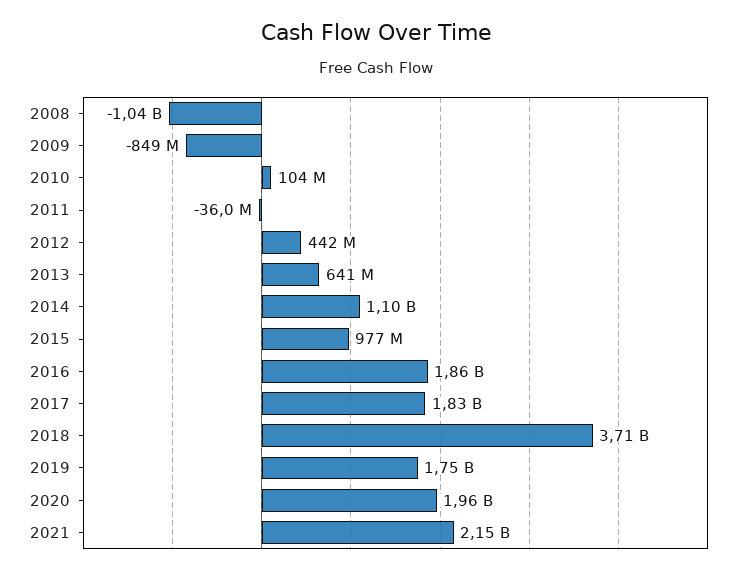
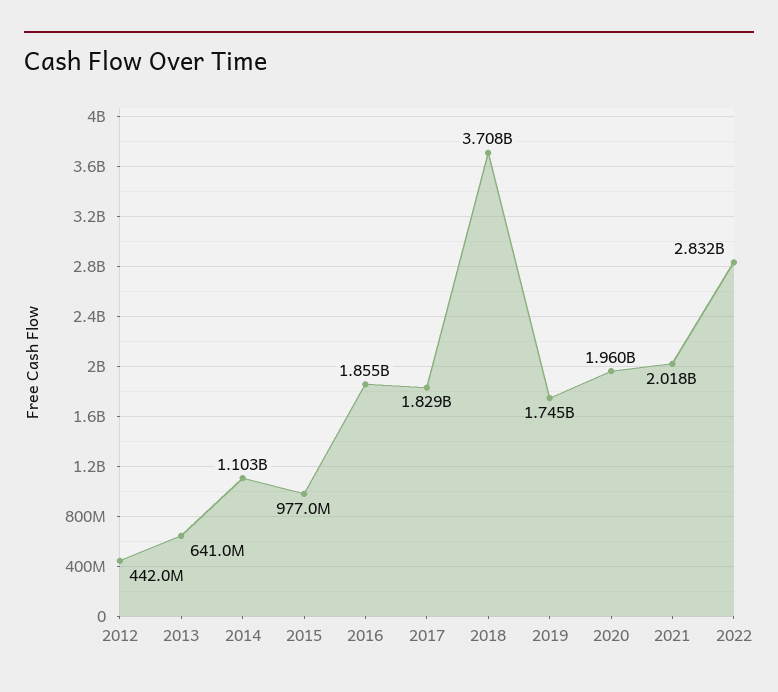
2008: -1040000000 -> none
2009: -849000000 -> none
2010: 104000000 -> none
2011: -36000000 -> none
2021: 2150000000 -> 2018000000
2022: none -> 2832000000

